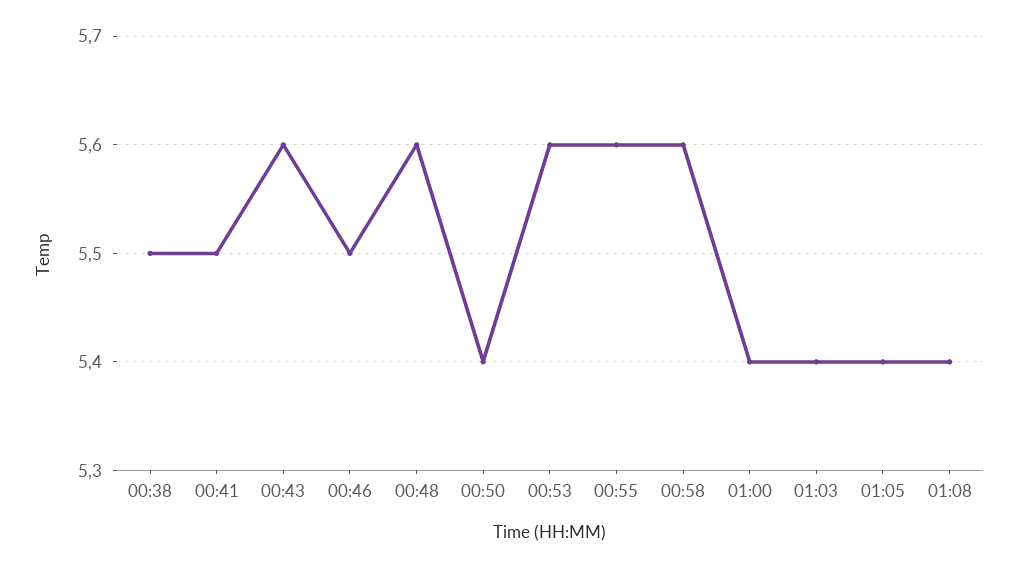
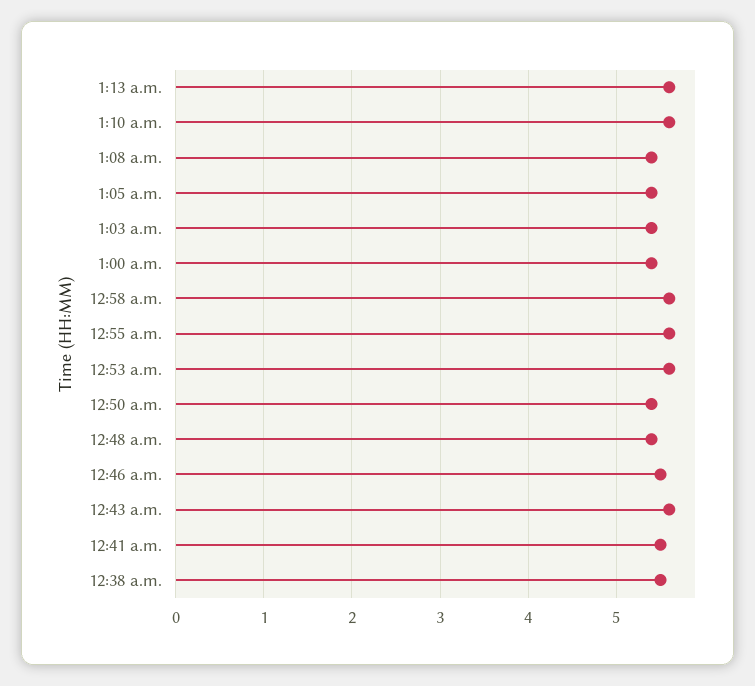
00:48: 5.6 -> 5.4
1:13 a.m.: none -> 5.6
1:10 a.m.: none -> 5.6

